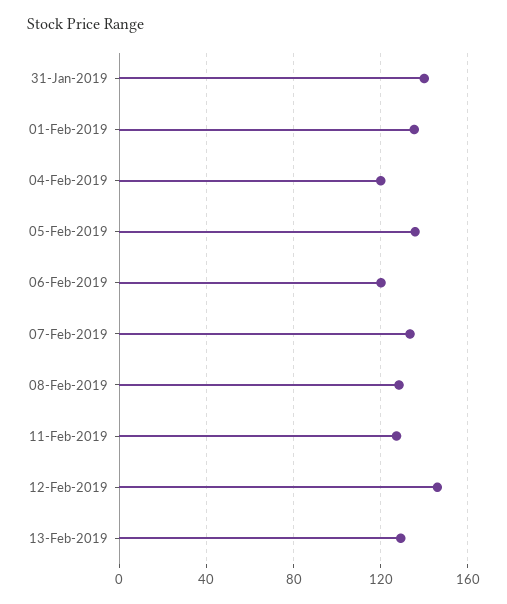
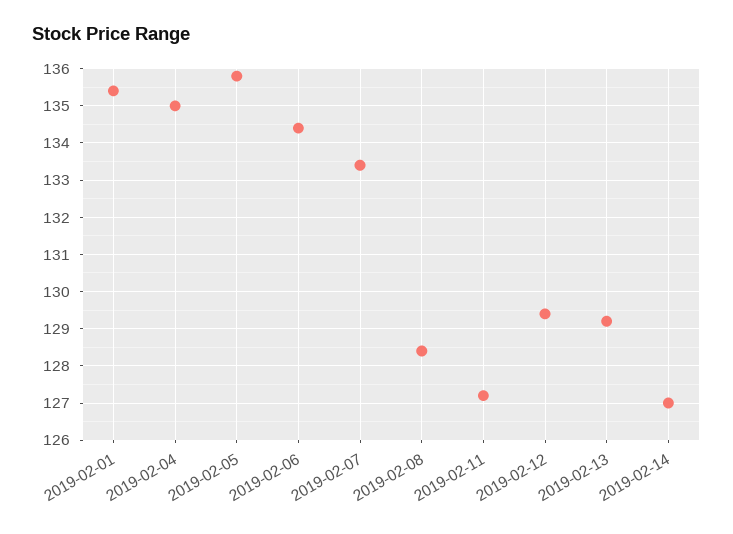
31-Jan-2019: 140 -> none
04-Feb-2019: 120 -> 135
06-Feb-2019: 120 -> 134.5
12-Feb-2019: 145 -> 129.5
2019-02-14: none -> 127

